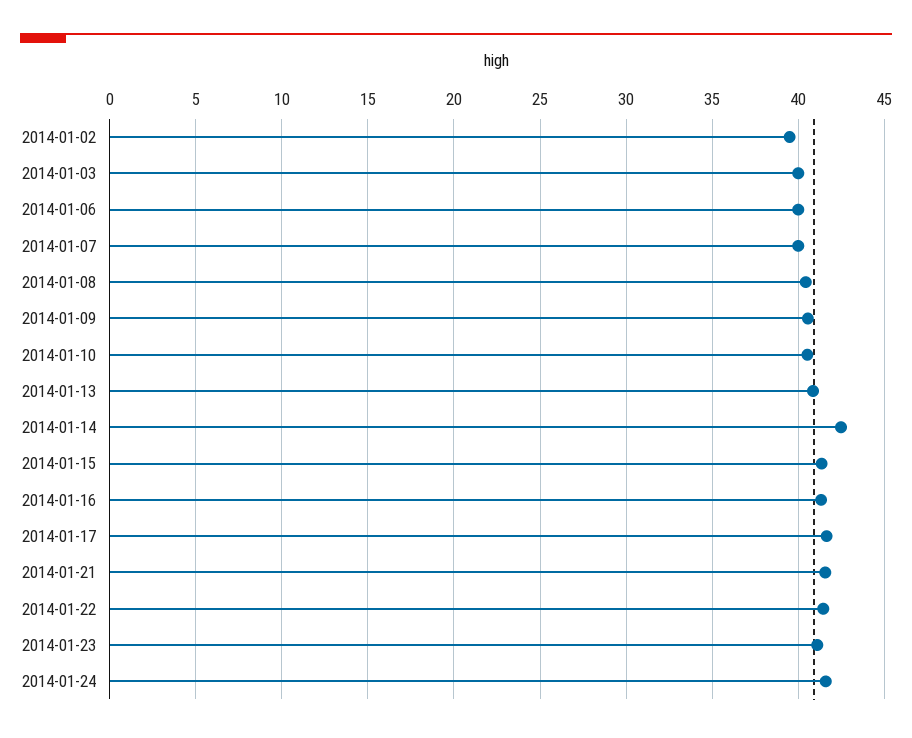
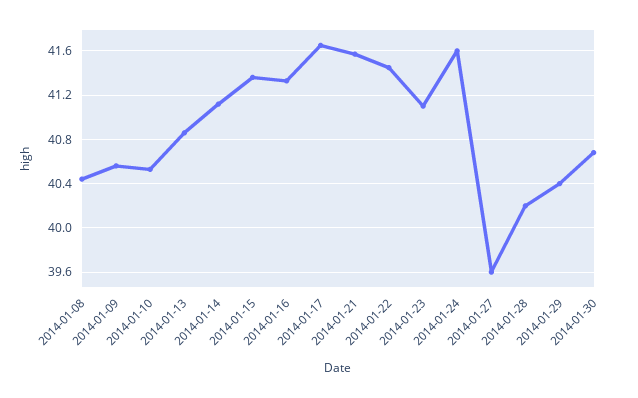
2014-01-02: 39.5 -> none
2014-01-03: 40 -> none
2014-01-06: 40 -> none
2014-01-07: 40 -> none
2014-01-14: 42.5 -> 41.1
2014-01-27: none -> 39.6
2014-01-28: none -> 40.2
2014-01-29: none -> 40.4
2014-01-30: none -> 40.7

